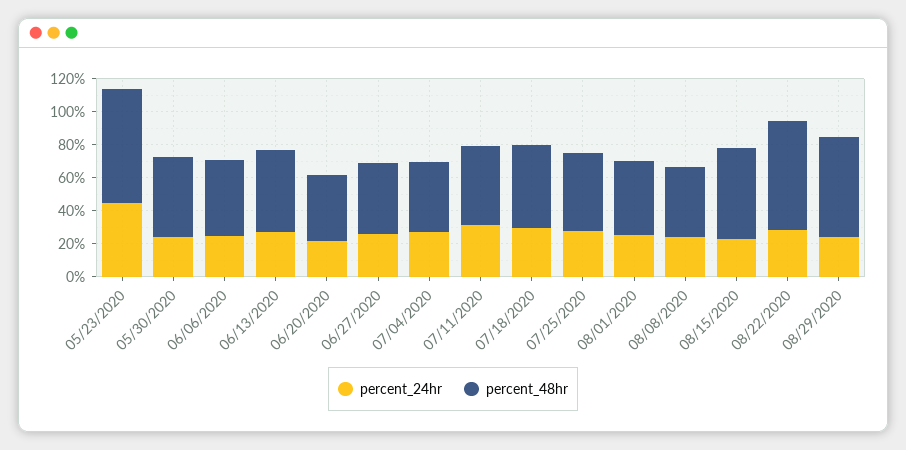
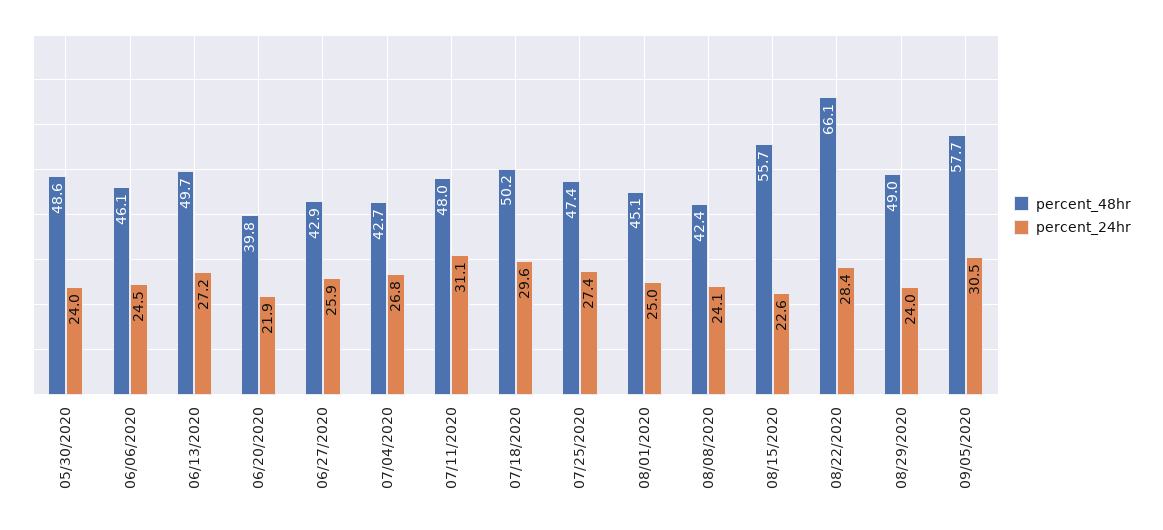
percent_24hr, 05/23/2020: 45 -> none
percent_48hr, 05/23/2020: 70 -> none
percent_48hr, 08/29/2020: 60 -> 49
percent_48hr, 09/05/2020: none -> 57.7
percent_24hr, 09/05/2020: none -> 30.5

